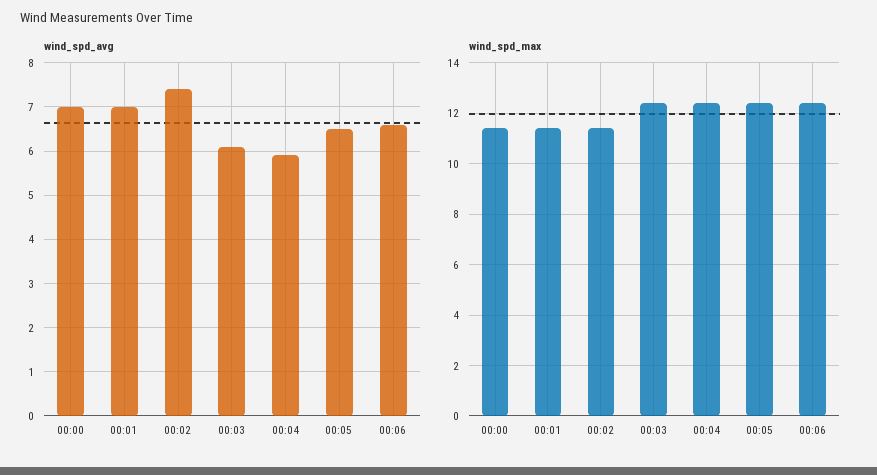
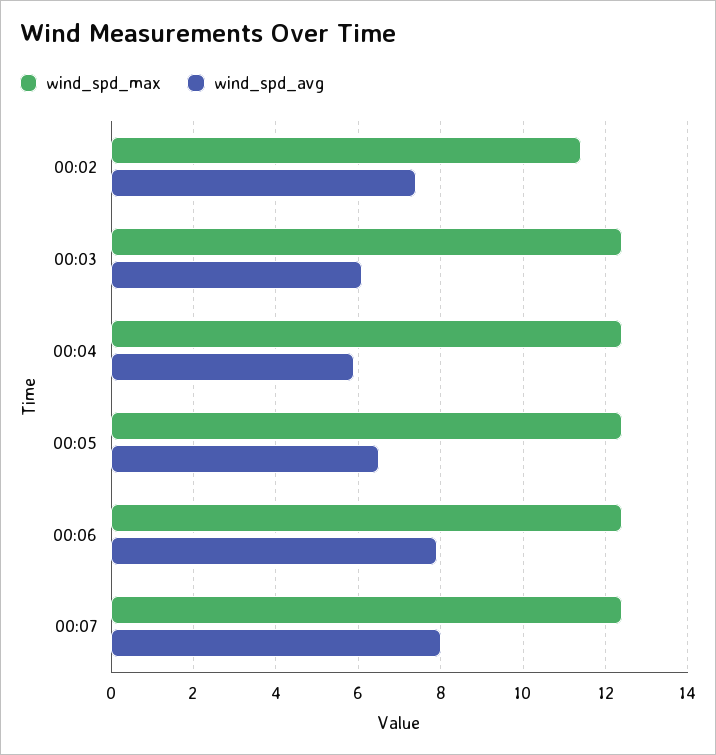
wind_spd_avg, 00:00: 7 -> none
wind_spd_avg, 00:01: 7 -> none
wind_spd_avg, 00:06: 6.5 -> 8
wind_spd_max, 00:00: 11.5 -> none
wind_spd_max, 00:01: 11.5 -> none
wind_spd_max, 00:07: none -> 12.5
wind_spd_avg, 00:07: none -> 8

